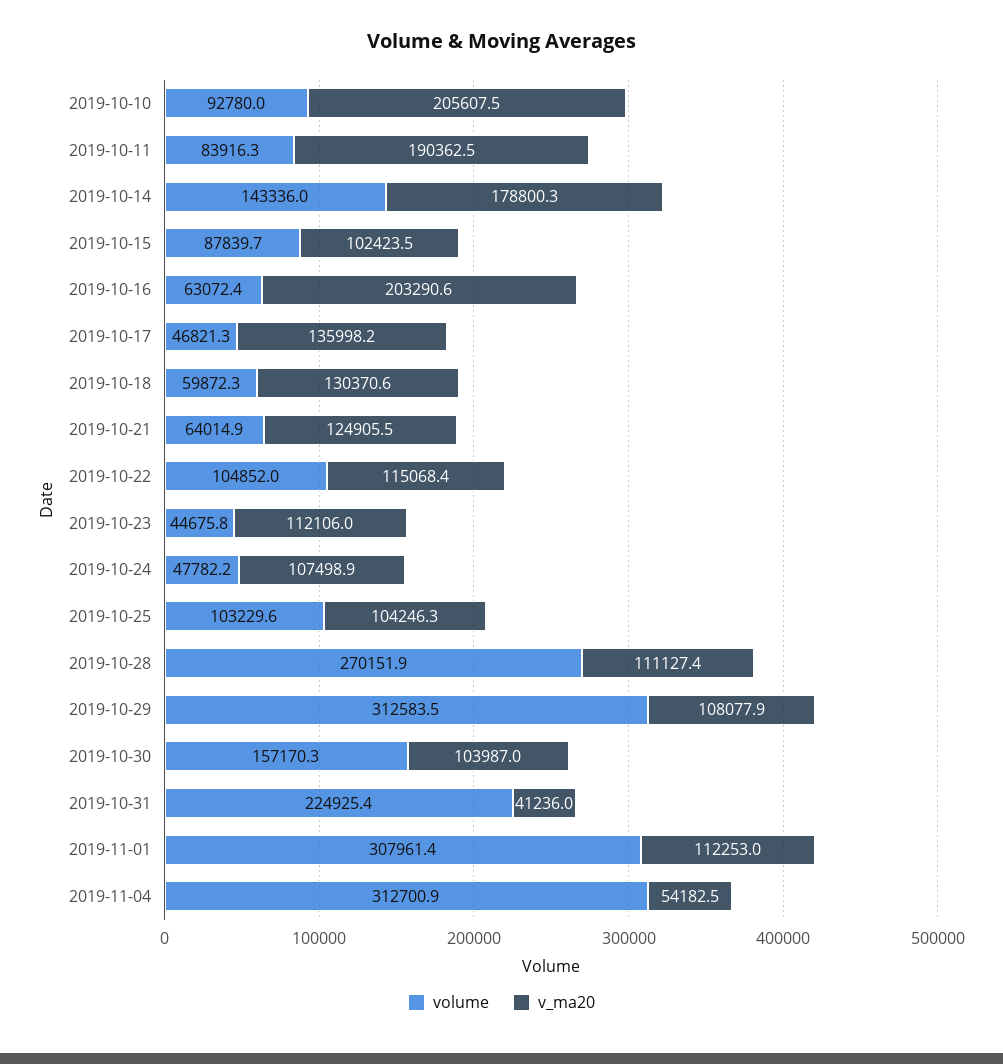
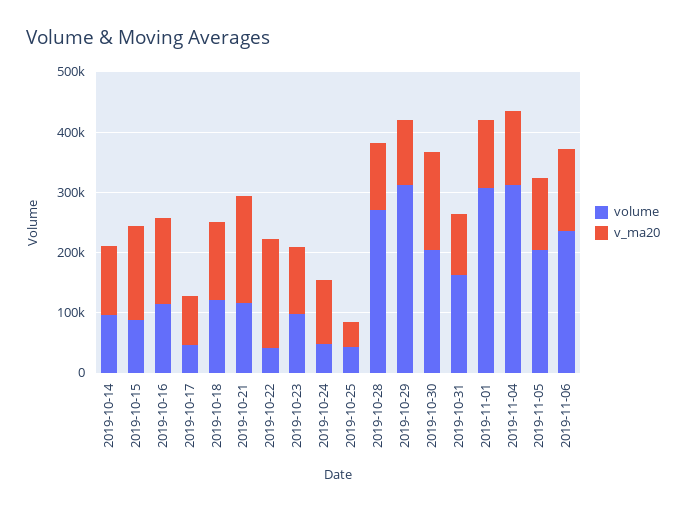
volume, 2019-10-10: 92780 -> none
v_ma20, 2019-10-10: 205607.5 -> none
volume, 2019-10-11: 83916.3 -> none
v_ma20, 2019-10-11: 190362.5 -> none
volume, 2019-10-14: 143336 -> 100000
v_ma20, 2019-10-14: 178800.3 -> 120000
v_ma20, 2019-10-15: 102423.5 -> 160000
volume, 2019-10-16: 63072.4 -> 120000
v_ma20, 2019-10-16: 203290.6 -> 140000
v_ma20, 2019-10-17: 135998.2 -> 80000
volume, 2019-10-18: 59872.3 -> 120000
volume, 2019-10-21: 64014.9 -> 120000
v_ma20, 2019-10-21: 124905.5 -> 180000
volume, 2019-10-22: 104852 -> 40000
v_ma20, 2019-10-22: 115068.4 -> 180000
volume, 2019-10-23: 44675.8 -> 100000
volume, 2019-10-25: 103229.6 -> 40000
v_ma20, 2019-10-25: 104246.3 -> 40000
volume, 2019-10-30: 157170.3 -> 200000
v_ma20, 2019-10-30: 103987 -> 160000
volume, 2019-10-31: 224925.4 -> 160000
v_ma20, 2019-10-31: 41236 -> 100000
v_ma20, 2019-11-04: 54182.5 -> 120000
volume, 2019-11-05: none -> 200000
v_ma20, 2019-11-05: none -> 120000
volume, 2019-11-06: none -> 240000
v_ma20, 2019-11-06: none -> 140000

